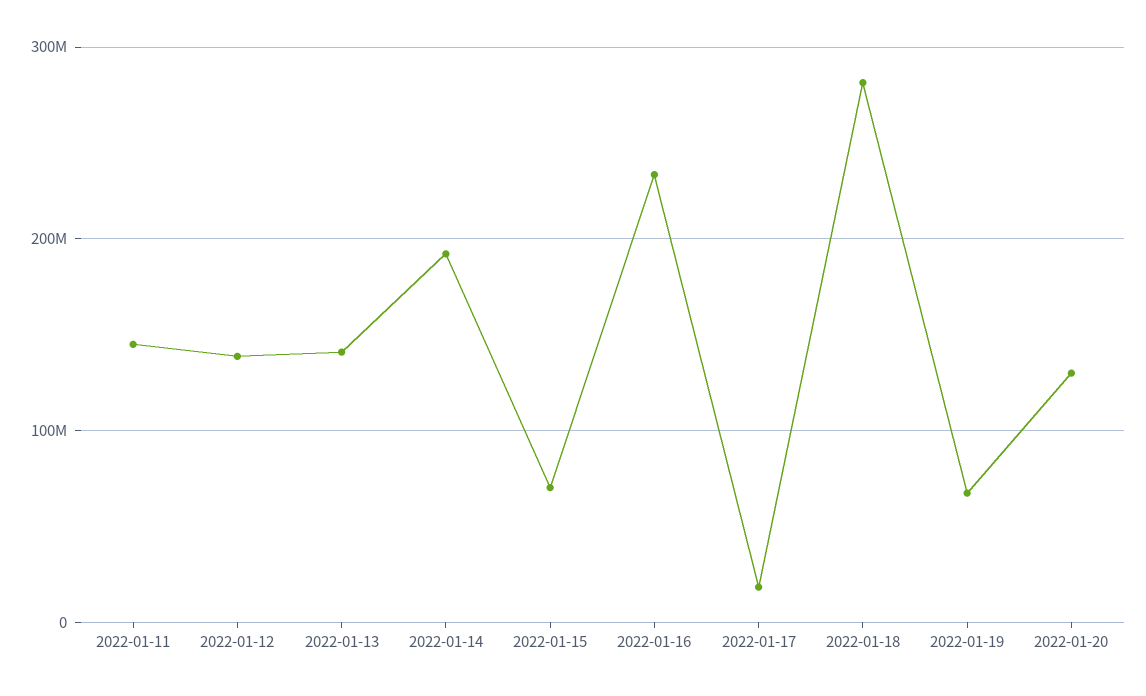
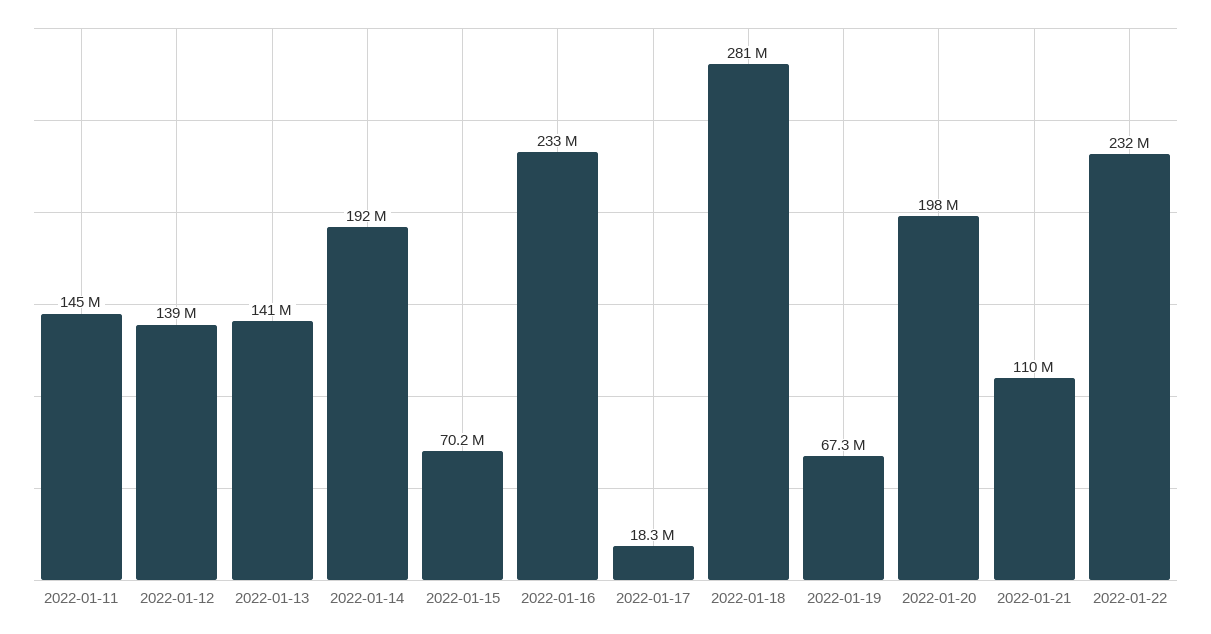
2022-01-20: 130000000 -> 198000000
2022-01-21: none -> 110000000
2022-01-22: none -> 232000000

